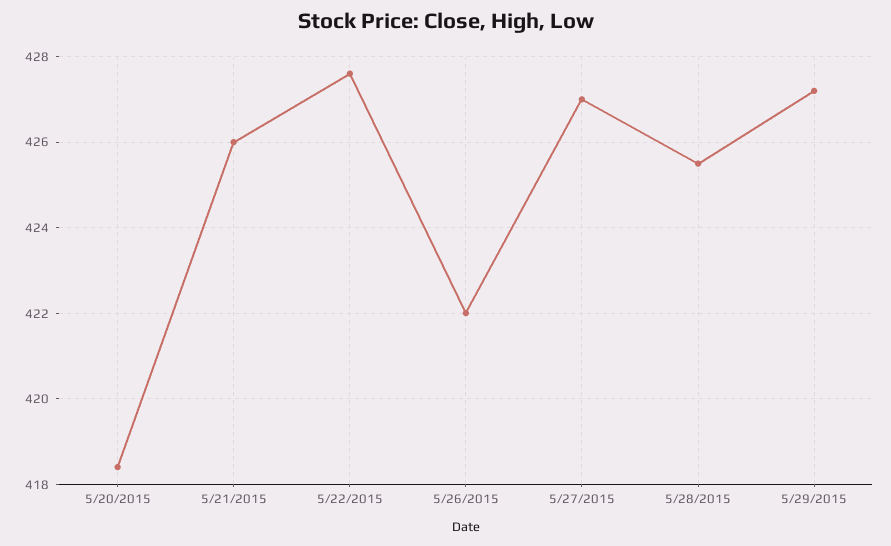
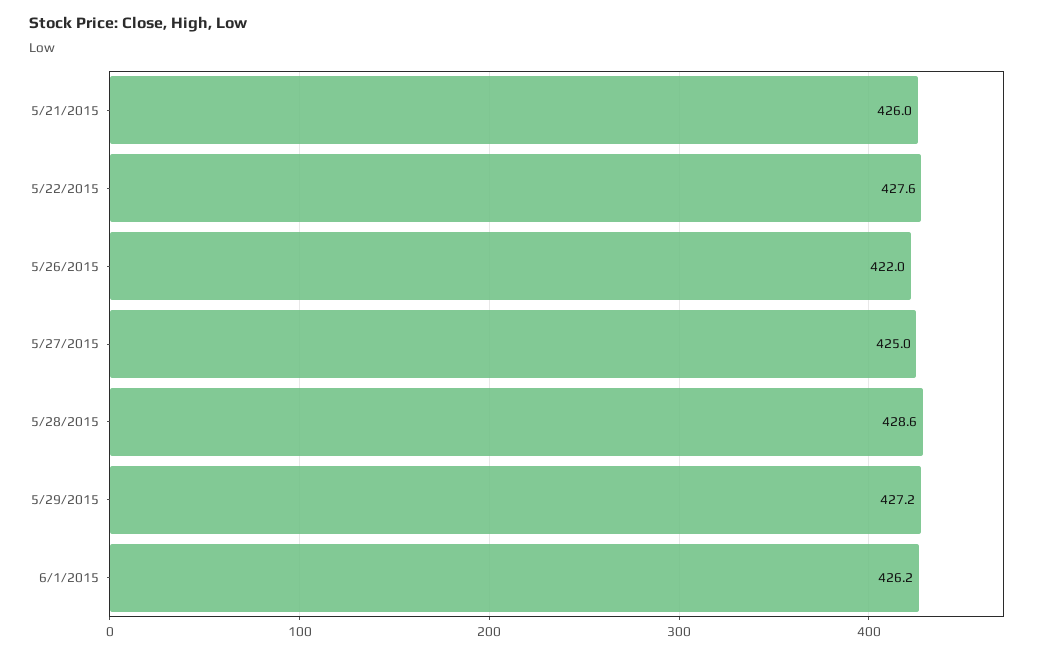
5/20/2015: 418.5 -> none
5/27/2015: 427 -> 425
5/28/2015: 425.5 -> 428.6
6/1/2015: none -> 426.2

